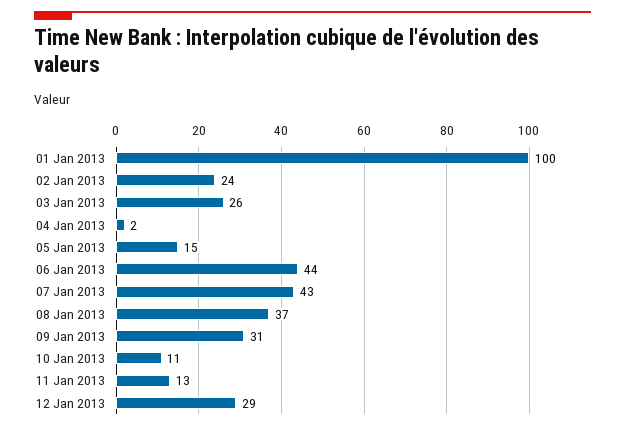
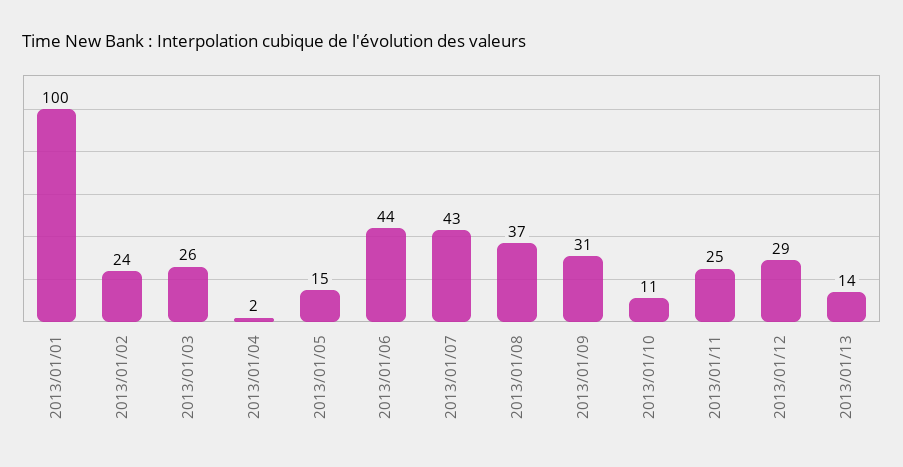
11 Jan 2013: 13 -> 25
2013/01/13: none -> 14

